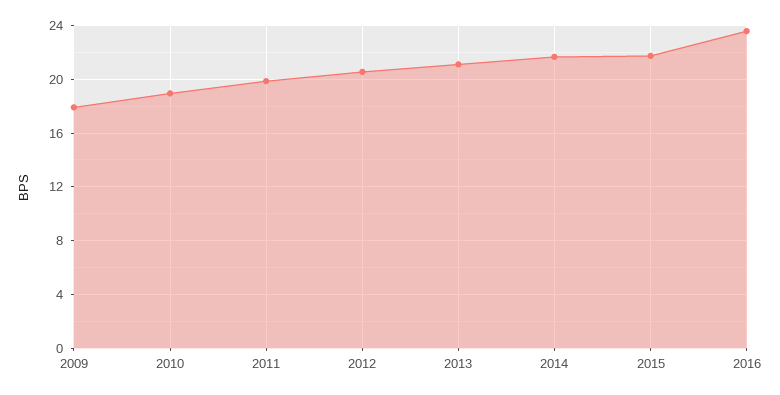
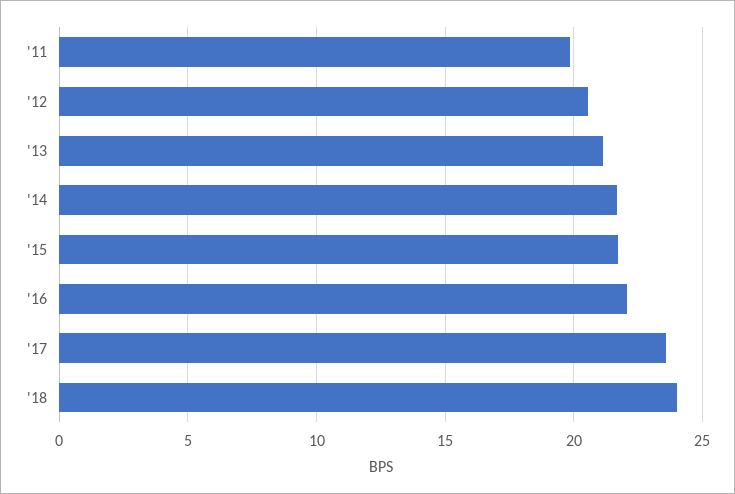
2009: 18 -> none
2010: 19 -> none
2016: 23.5 -> 22
'17: none -> 23.5
'18: none -> 24

